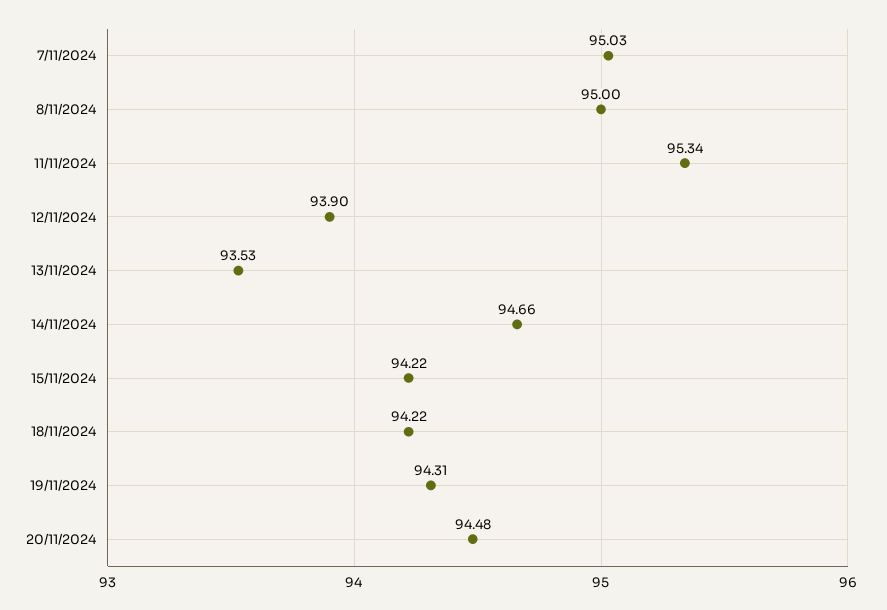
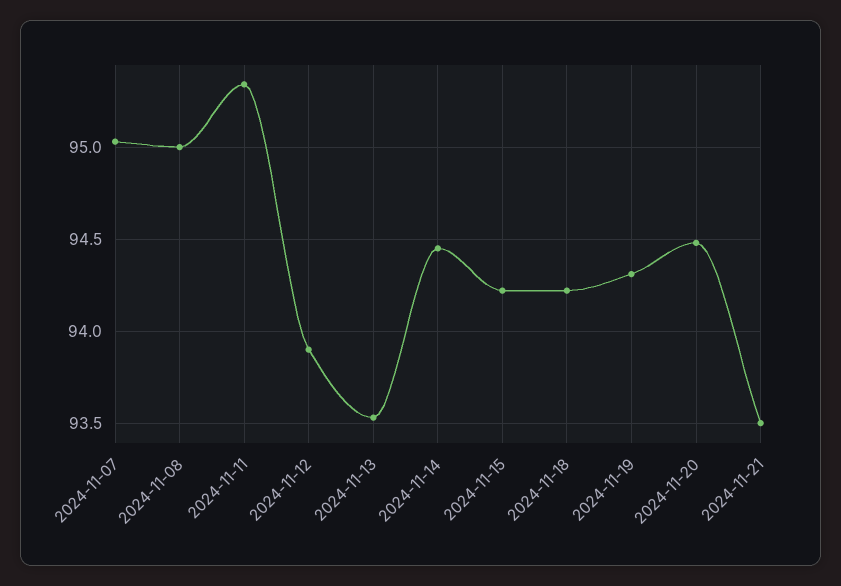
14/11/2024: 94.66 -> 94.45
2024-11-21: none -> 93.5

